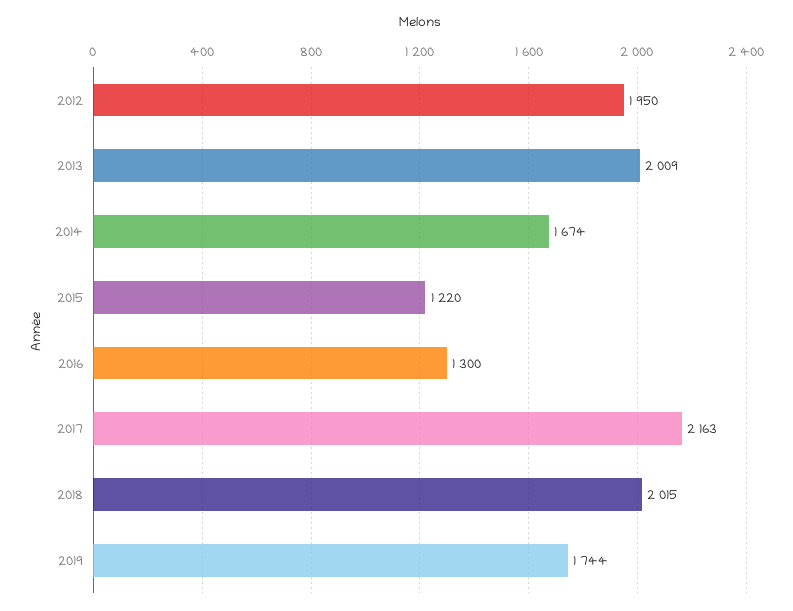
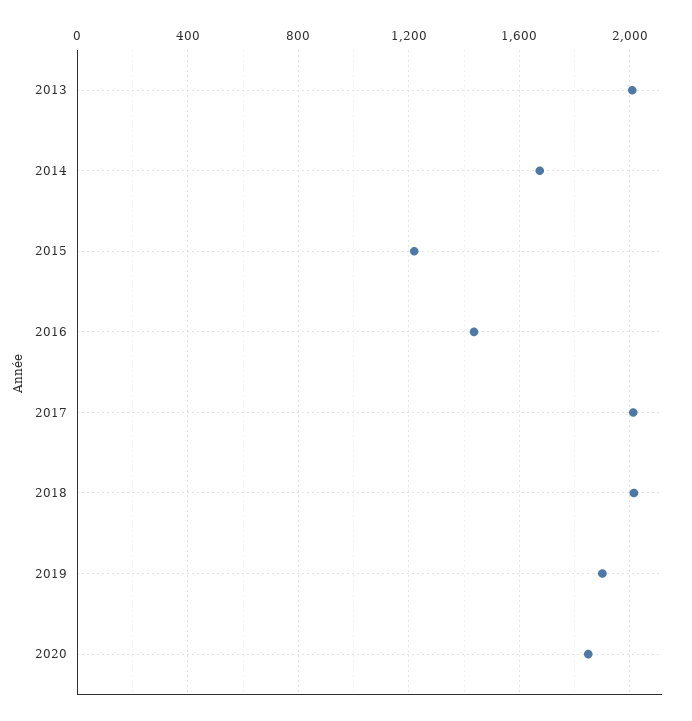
2012: 1950 -> none
2016: 1300 -> 1450
2017: 2163 -> 2000
2019: 1744 -> 1900
2020: none -> 1850

